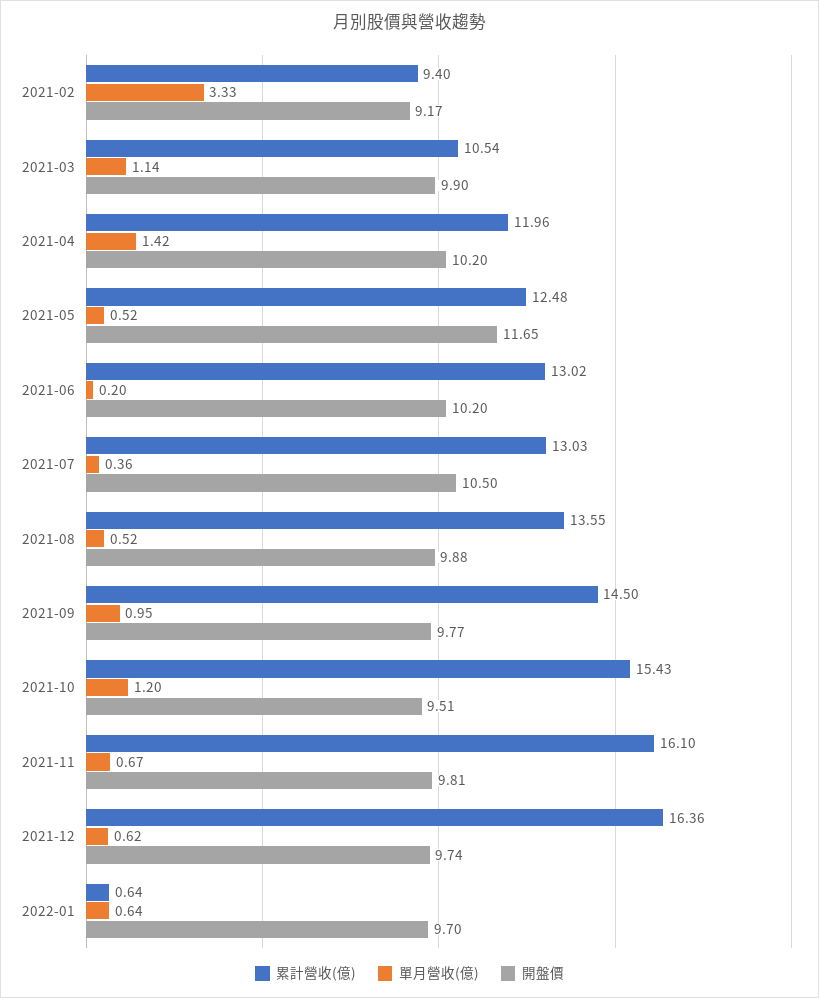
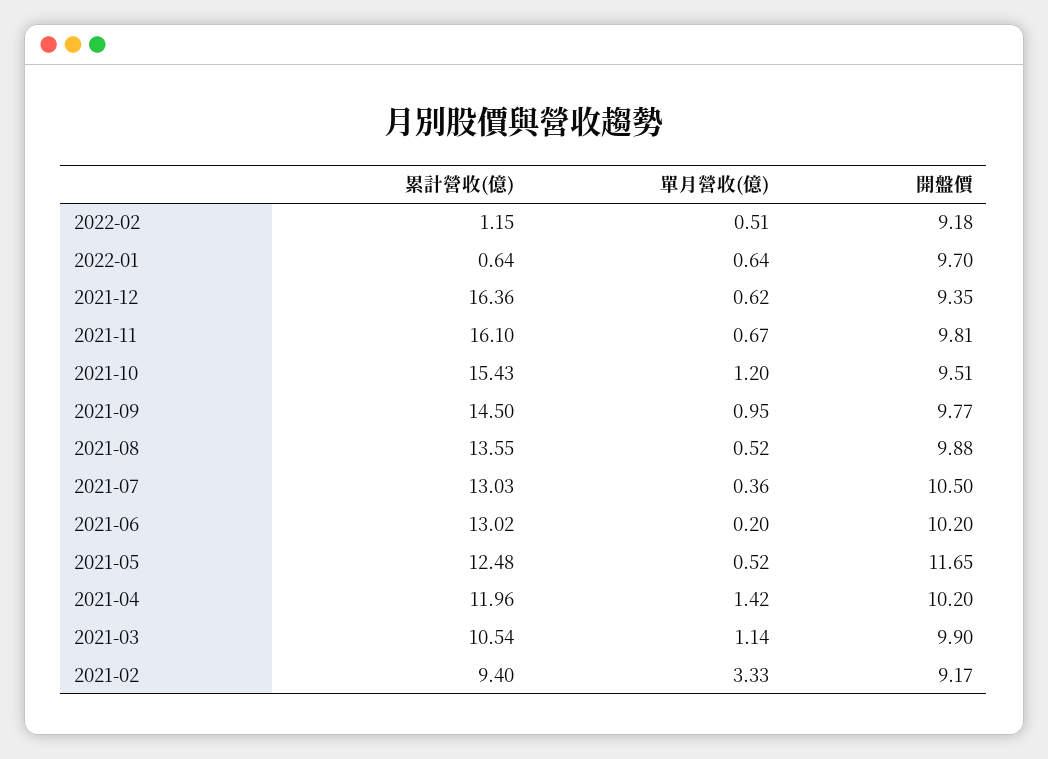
開盤價, 2021-12: 9.74 -> 9.35
累計營收(億), 2022-02: none -> 1.15
單月營收(億), 2022-02: none -> 0.51
開盤價, 2022-02: none -> 9.18

